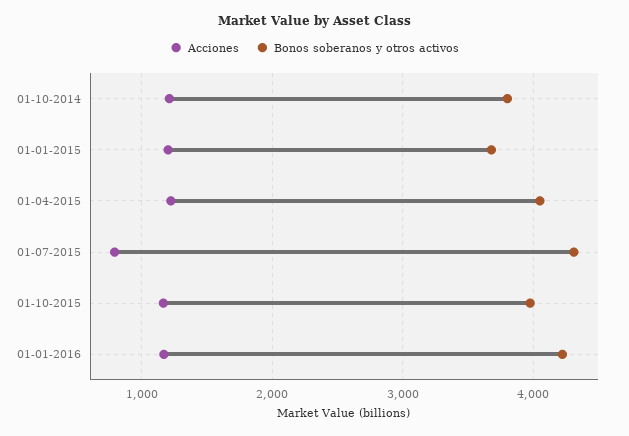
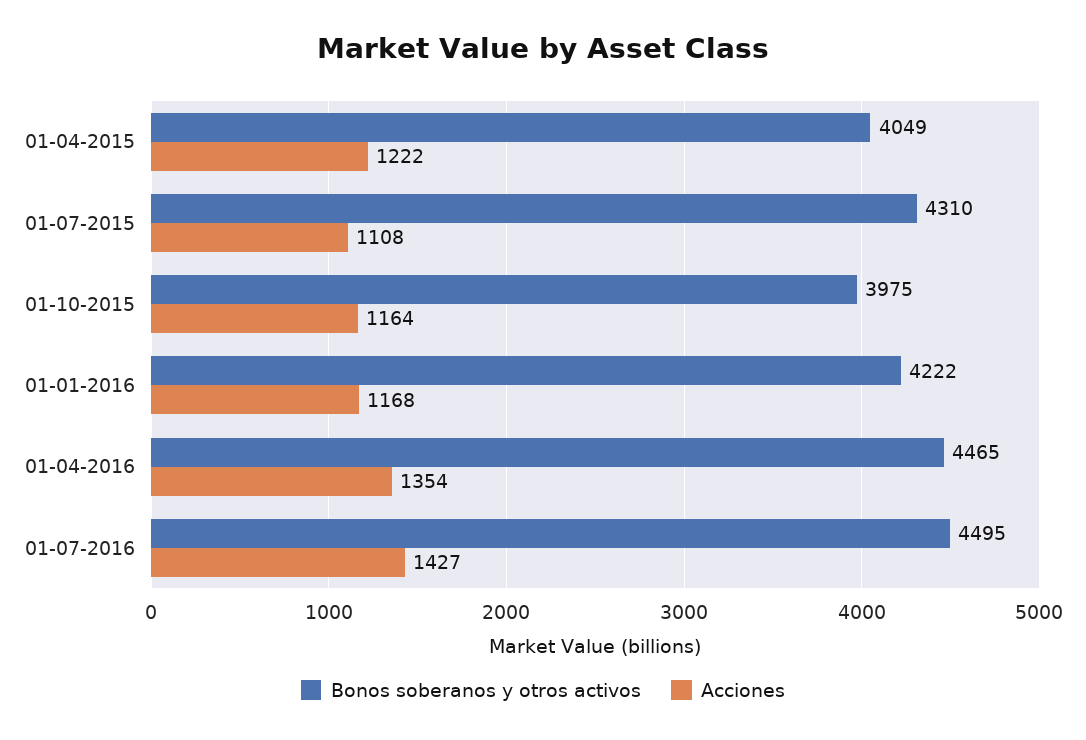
Acciones, 01-10-2014: 1200 -> none
Bonos soberanos y otros activos, 01-10-2014: 3800 -> none
Acciones, 01-01-2015: 1200 -> none
Bonos soberanos y otros activos, 01-01-2015: 3700 -> none
Acciones, 01-07-2015: 800 -> 1108
Bonos soberanos y otros activos, 01-04-2016: none -> 4465
Acciones, 01-04-2016: none -> 1354
Bonos soberanos y otros activos, 01-07-2016: none -> 4495
Acciones, 01-07-2016: none -> 1427

